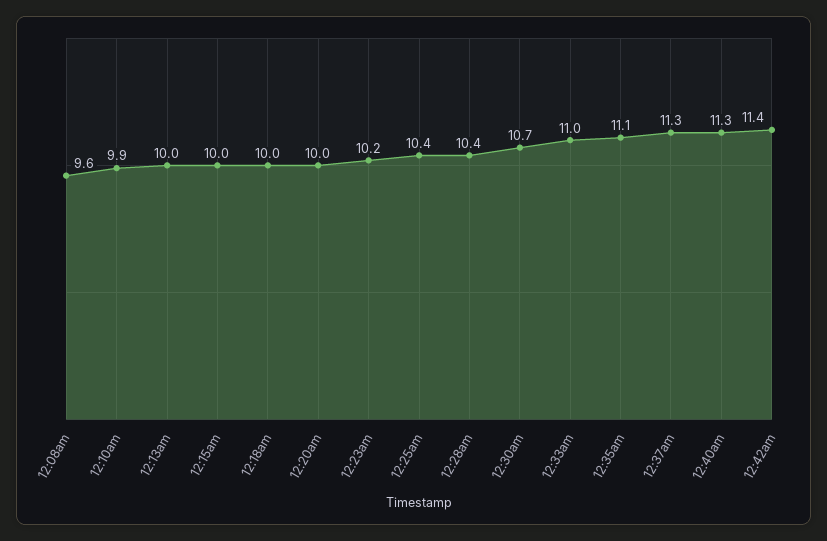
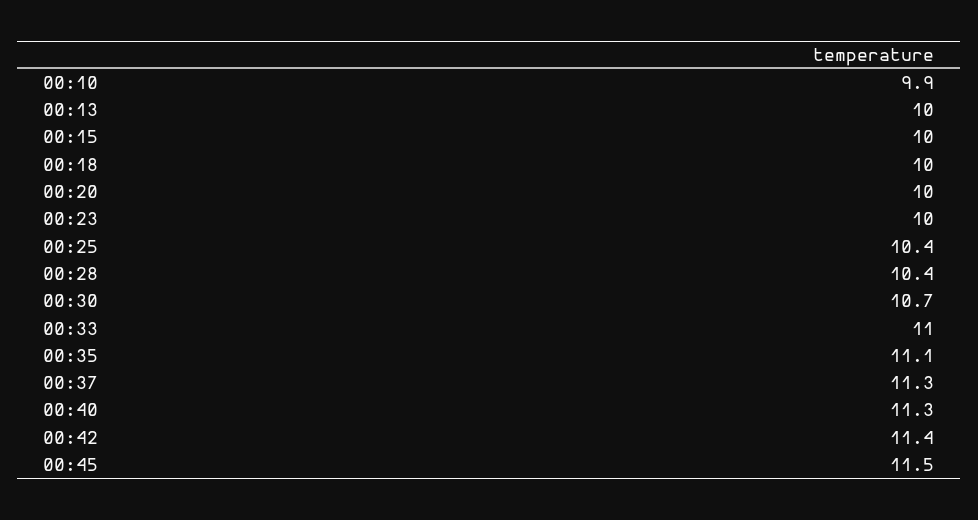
12:08am: 9.6 -> none
12:23am: 10.2 -> 10
00:45: none -> 11.5

